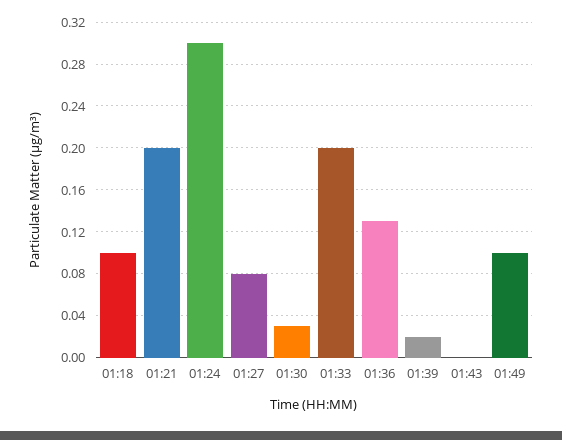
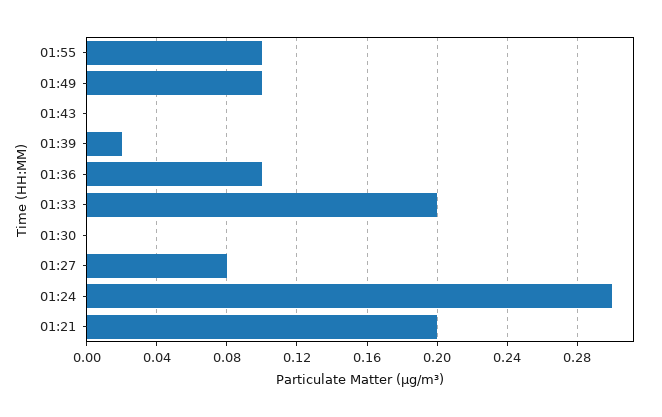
01:18: 0.1 -> none
01:30: 0.03 -> 0
01:36: 0.13 -> 0.1
01:55: none -> 0.1

